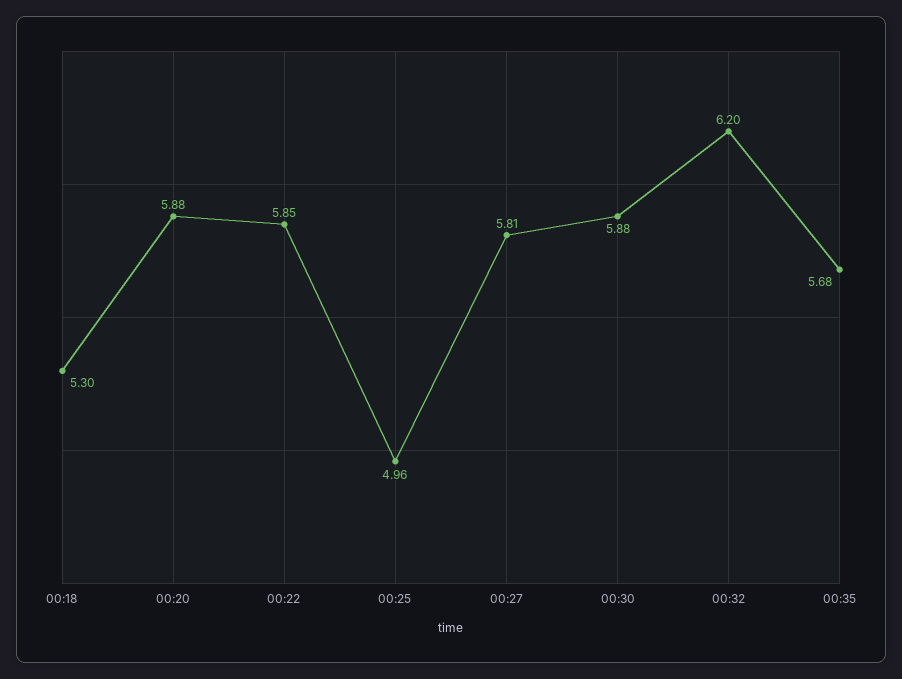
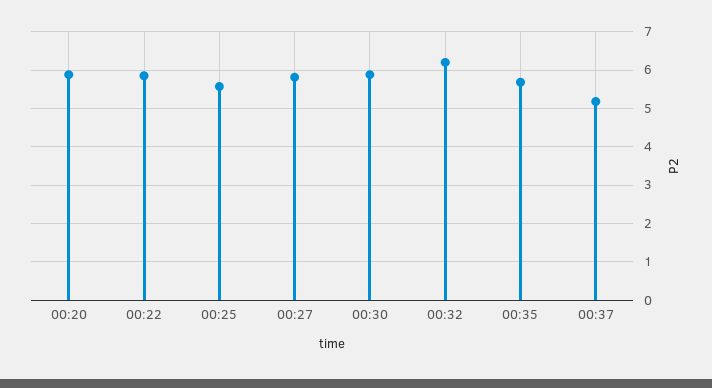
00:18: 5.3 -> none
00:25: 4.96 -> 5.6
00:37: none -> 5.2

